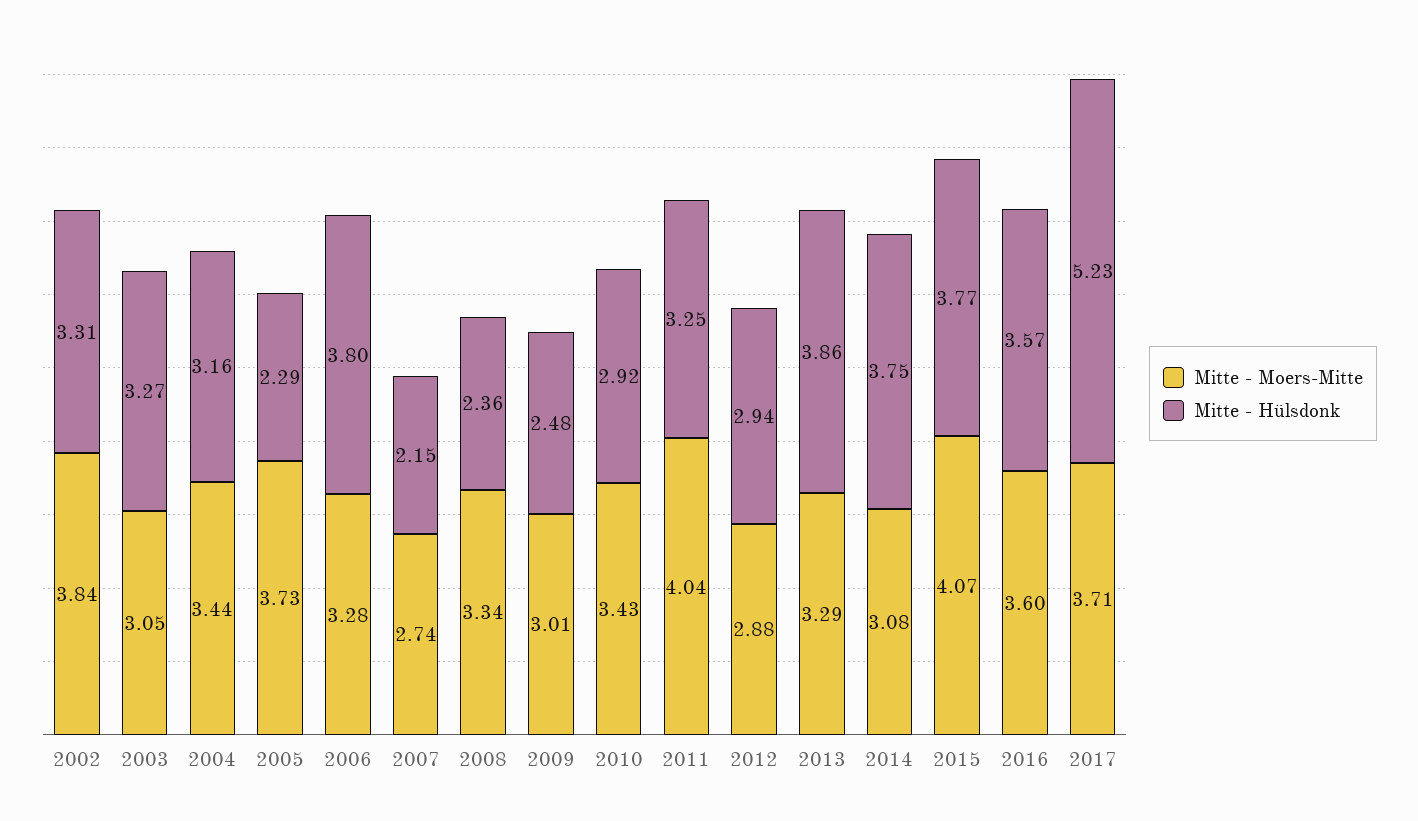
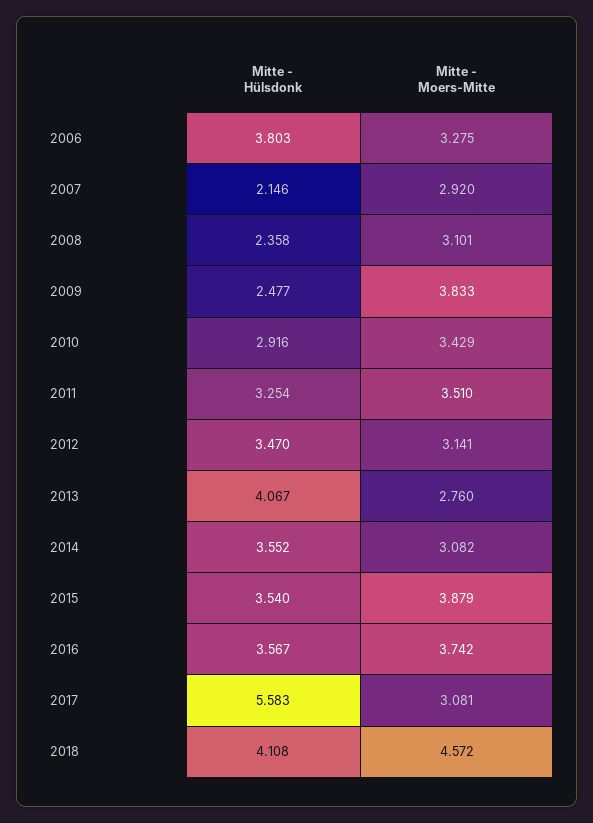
Mitte - Moers-Mitte, 2002: 3.84 -> none
Mitte - Hülsdonk, 2002: 3.31 -> none
Mitte - Moers-Mitte, 2003: 3.05 -> none
Mitte - Hülsdonk, 2003: 3.27 -> none
Mitte - Moers-Mitte, 2004: 3.44 -> none
Mitte - Hülsdonk, 2004: 3.16 -> none
Mitte - Moers-Mitte, 2005: 3.73 -> none
Mitte - Hülsdonk, 2005: 2.29 -> none
Mitte - Moers-Mitte, 2007: 2.74 -> 2.92
Mitte - Moers-Mitte, 2008: 3.34 -> 3.101
Mitte - Moers-Mitte, 2009: 3.01 -> 3.833
Mitte - Moers-Mitte, 2011: 4.04 -> 3.51
Mitte - Moers-Mitte, 2012: 2.88 -> 3.141
Mitte - Hülsdonk, 2012: 2.94 -> 3.47
Mitte - Moers-Mitte, 2013: 3.29 -> 2.76
Mitte - Hülsdonk, 2013: 3.86 -> 4.067
Mitte - Hülsdonk, 2014: 3.75 -> 3.552
Mitte - Moers-Mitte, 2015: 4.07 -> 3.879
Mitte - Hülsdonk, 2015: 3.77 -> 3.54
Mitte - Moers-Mitte, 2016: 3.6 -> 3.742
Mitte - Moers-Mitte, 2017: 3.71 -> 3.081
Mitte - Hülsdonk, 2017: 5.23 -> 5.583
Mitte - Hülsdonk, 2018: none -> 4.108
Mitte - Moers-Mitte, 2018: none -> 4.572

